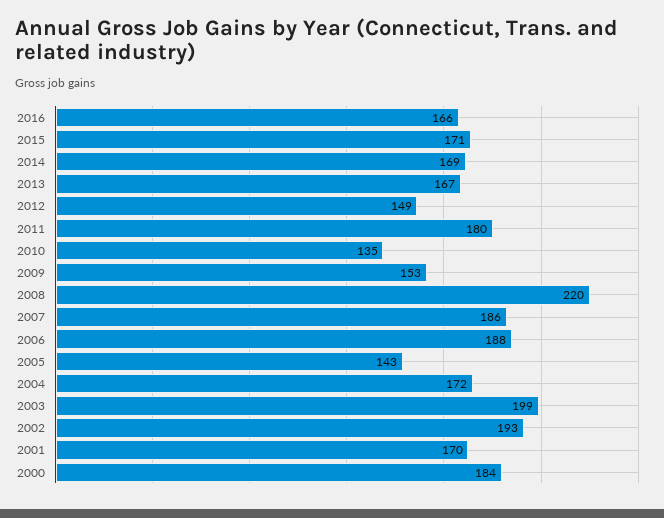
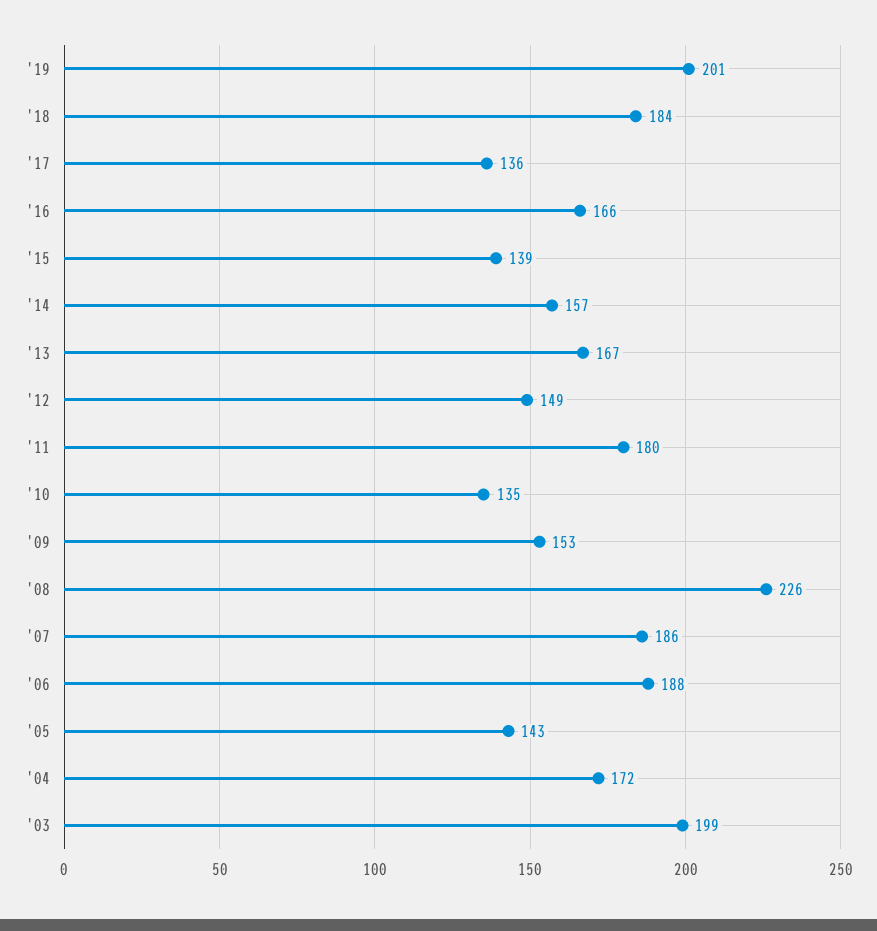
2015: 171 -> 139
2014: 169 -> 157
2008: 220 -> 226
2002: 193 -> none
2001: 170 -> none
2000: 184 -> none
'19: none -> 201
'18: none -> 184
'17: none -> 136

